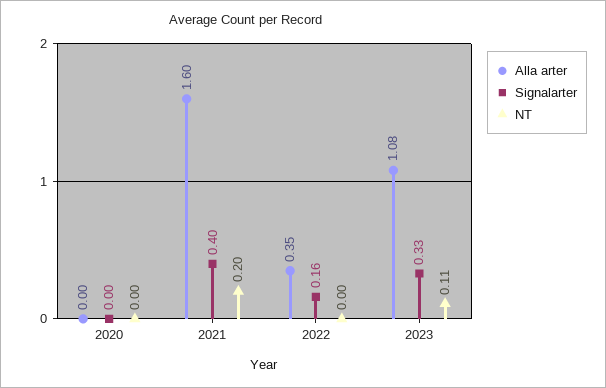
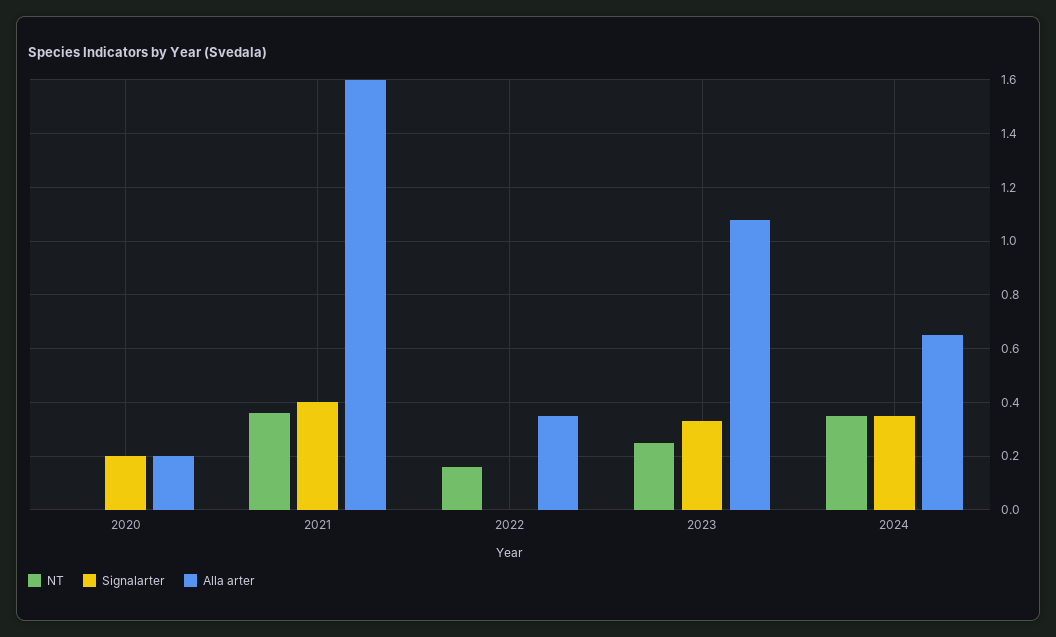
Alla arter, 2020: 0 -> 0.2
Signalarter, 2020: 0 -> 0.2
NT, 2021: 0.2 -> 0.35
Signalarter, 2022: 0.16 -> 0
NT, 2022: 0 -> 0.15
NT, 2023: 0.11 -> 0.25
NT, 2024: none -> 0.35
Signalarter, 2024: none -> 0.35
Alla arter, 2024: none -> 0.65

